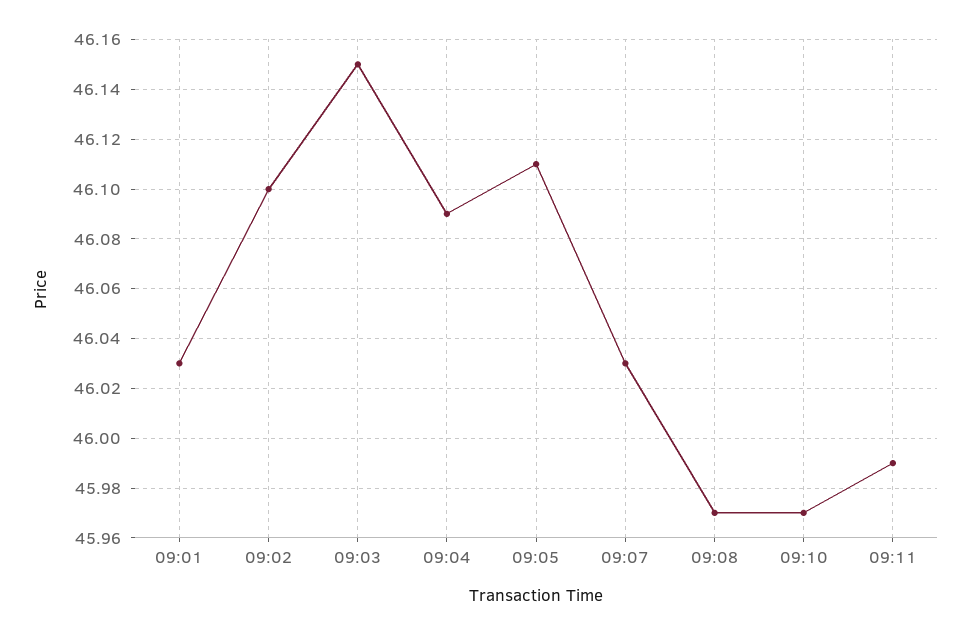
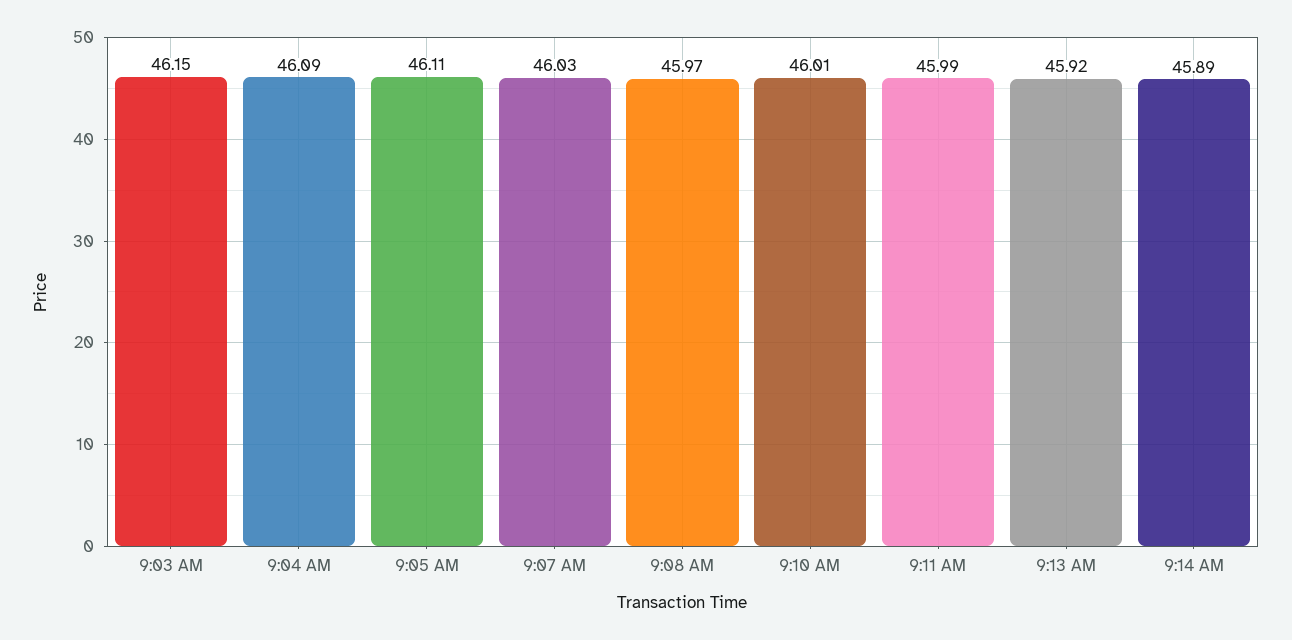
09:01: 46.03 -> none
09:02: 46.1 -> none
09:10: 45.97 -> 46.01
9:13 AM: none -> 45.92
9:14 AM: none -> 45.89

